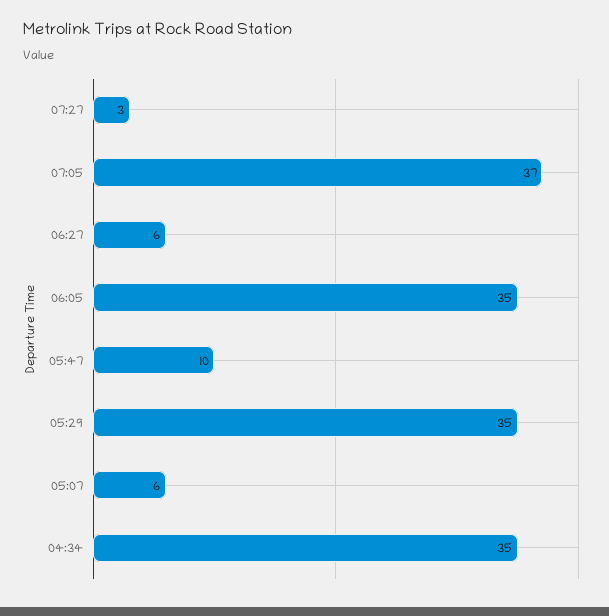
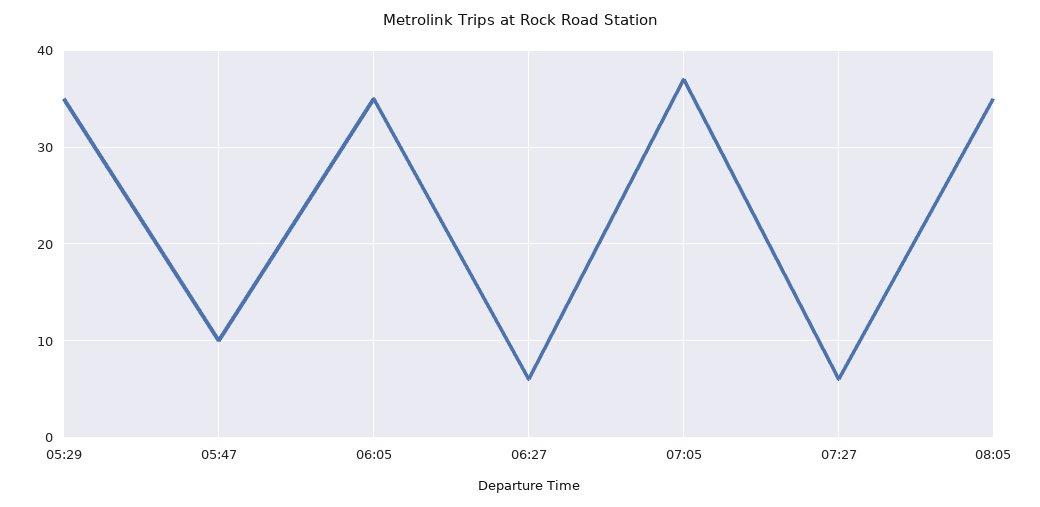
07:27: 3 -> 6
05:07: 6 -> none
04:34: 35 -> none
08:05: none -> 35

